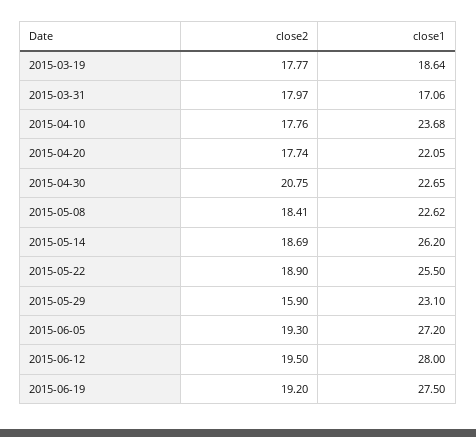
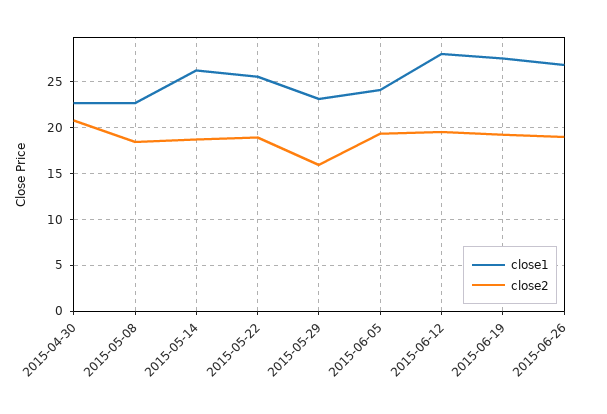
close2, 2015-03-19: 17.77 -> none
close1, 2015-03-19: 18.64 -> none
close2, 2015-03-31: 17.97 -> none
close1, 2015-03-31: 17.06 -> none
close2, 2015-04-10: 17.76 -> none
close1, 2015-04-10: 23.68 -> none
close2, 2015-04-20: 17.74 -> none
close1, 2015-04-20: 22.05 -> none
close1, 2015-06-05: 27.2 -> 24
close1, 2015-06-26: none -> 27
close2, 2015-06-26: none -> 19

